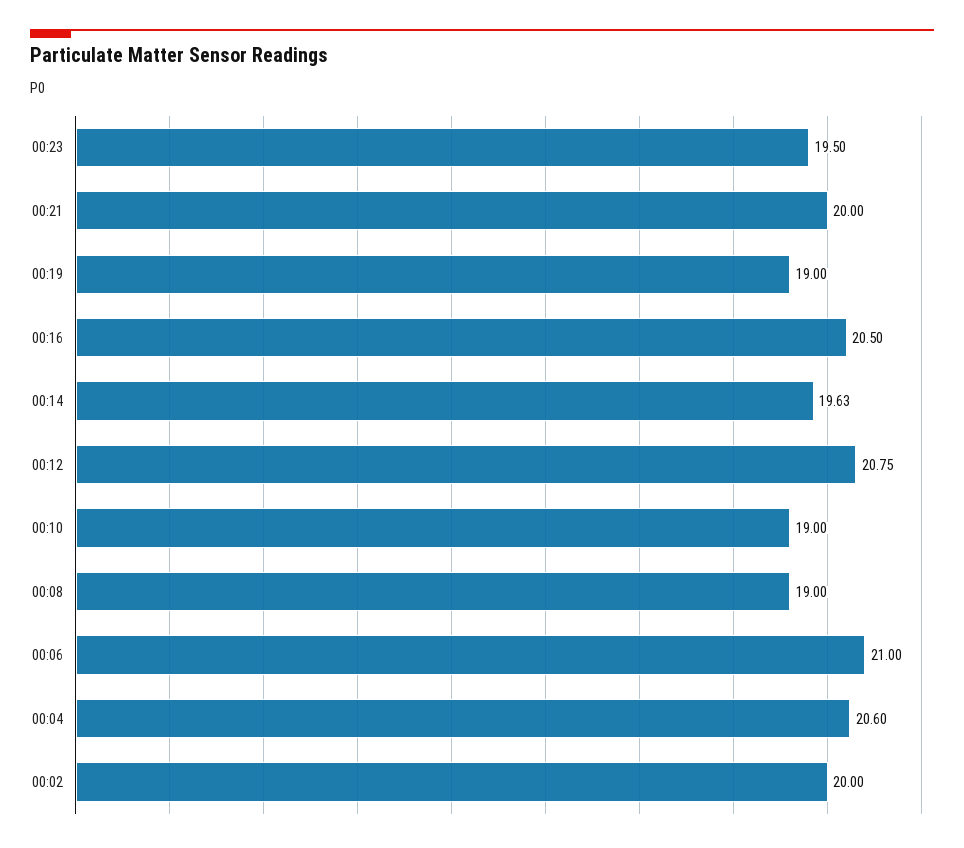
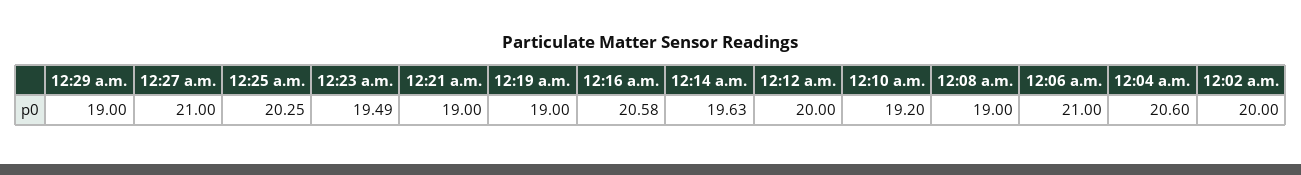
00:23: 19.5 -> 19.49
00:21: 20 -> 19
00:16: 20.5 -> 20.58
00:12: 20.75 -> 20
00:10: 19 -> 19.2
12:29 a.m.: none -> 19
12:27 a.m.: none -> 21
12:25 a.m.: none -> 20.25

